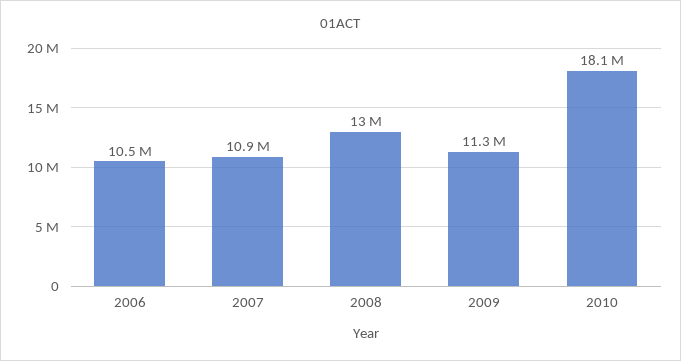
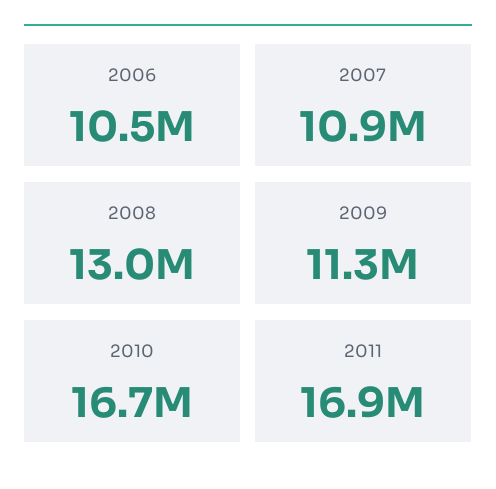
2010: 18100000 -> 16700000
2011: none -> 16900000

